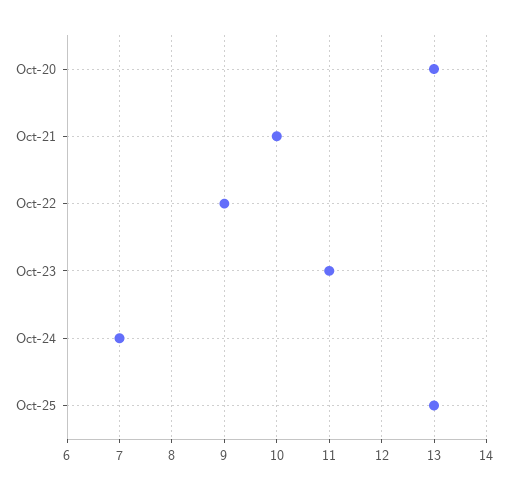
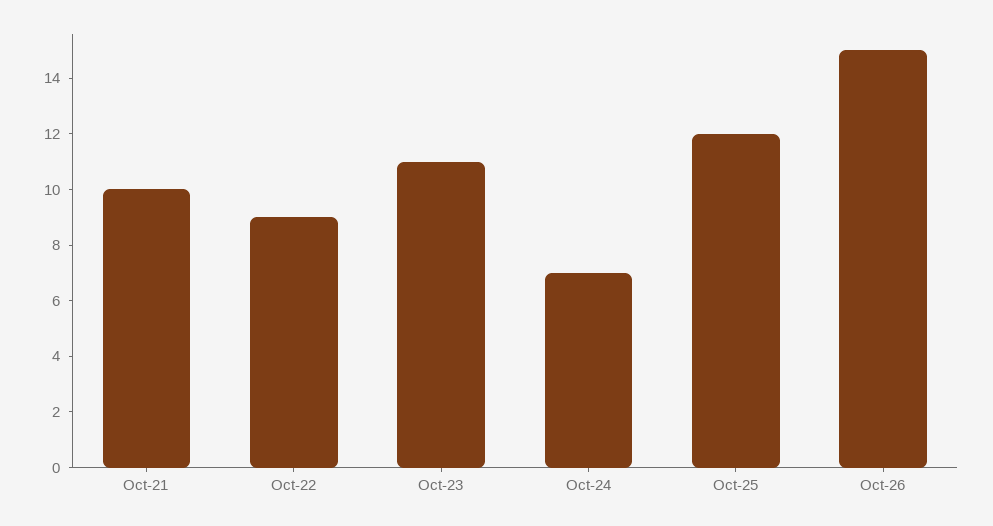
Oct-20: 13 -> none
Oct-25: 13 -> 12
Oct-26: none -> 15

